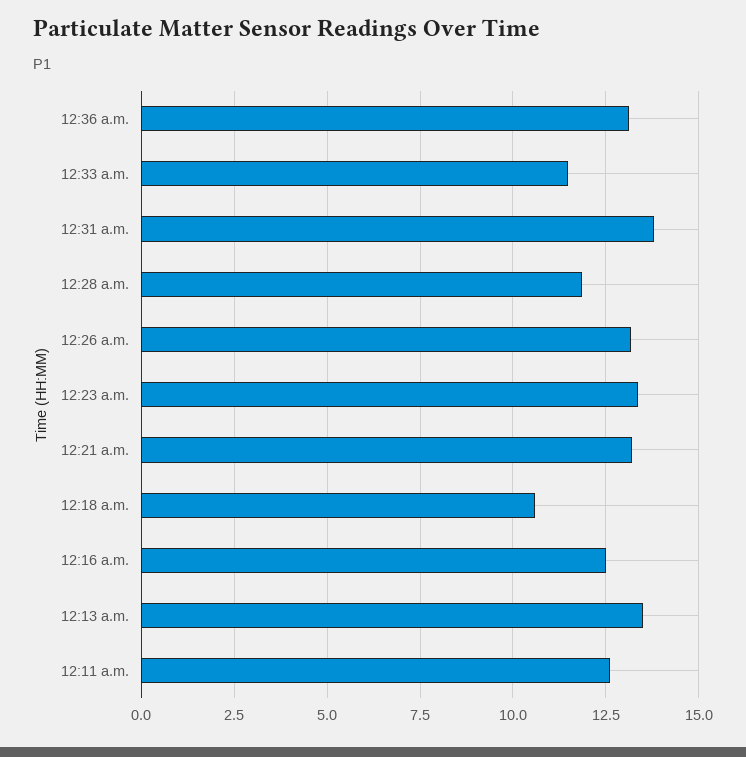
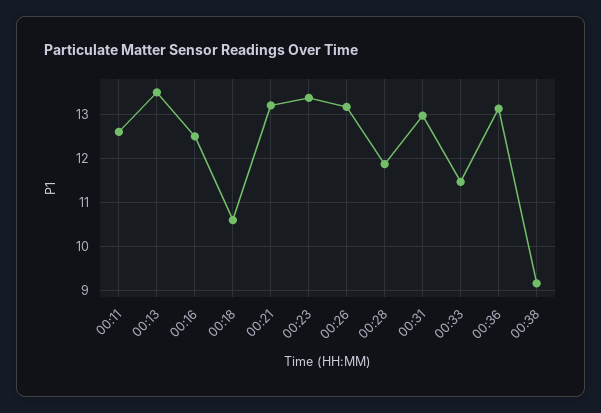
12:31 a.m.: 13.75 -> 13
00:38: none -> 9.2

